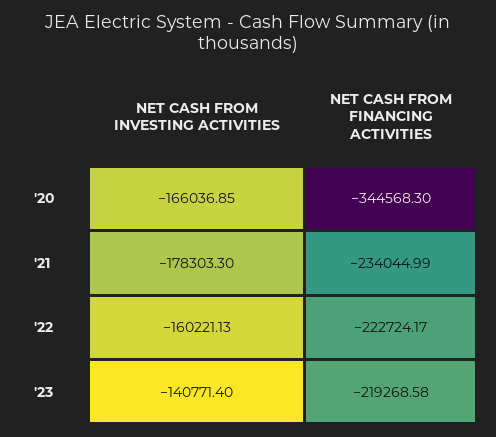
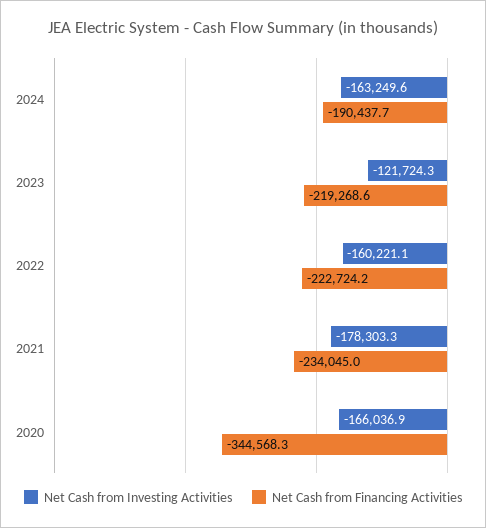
NET CASH FROM INVESTING ACTIVITIES, '23: -140771.4 -> -121724.3
NET CASH FROM INVESTING ACTIVITIES, 2024: none -> -163249.6
NET CASH FROM FINANCING ACTIVITIES, 2024: none -> -190437.7

